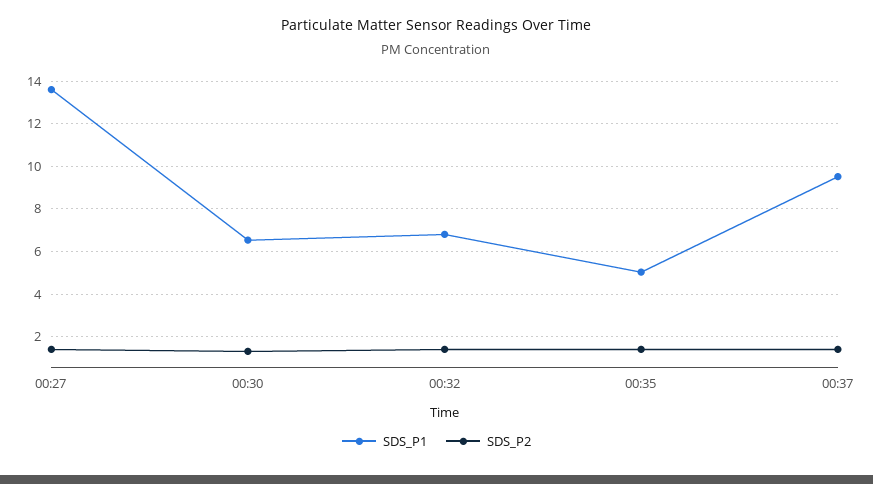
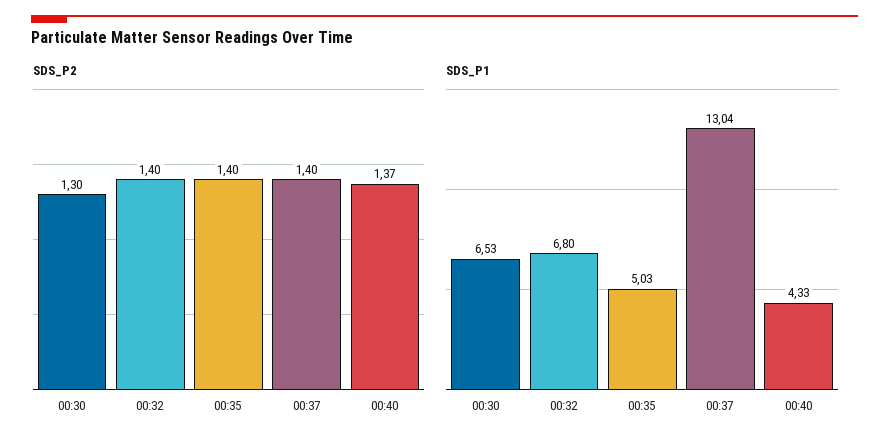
SDS_P1, 00:27: 13.5 -> none
SDS_P2, 00:27: 1.5 -> none
SDS_P1, 00:37: 9.5 -> 13.04
SDS_P2, 00:40: none -> 1.37
SDS_P1, 00:40: none -> 4.33

